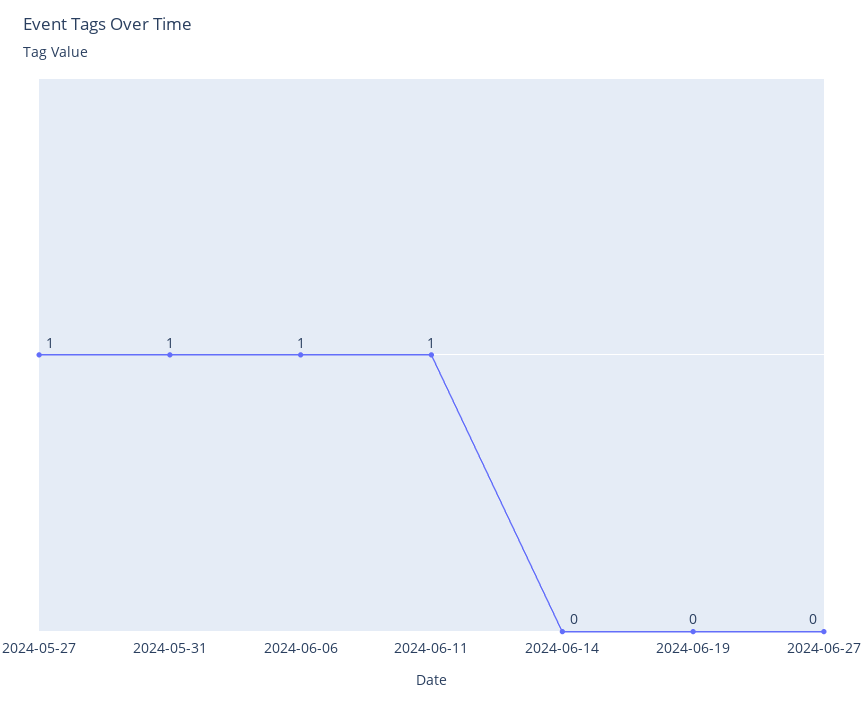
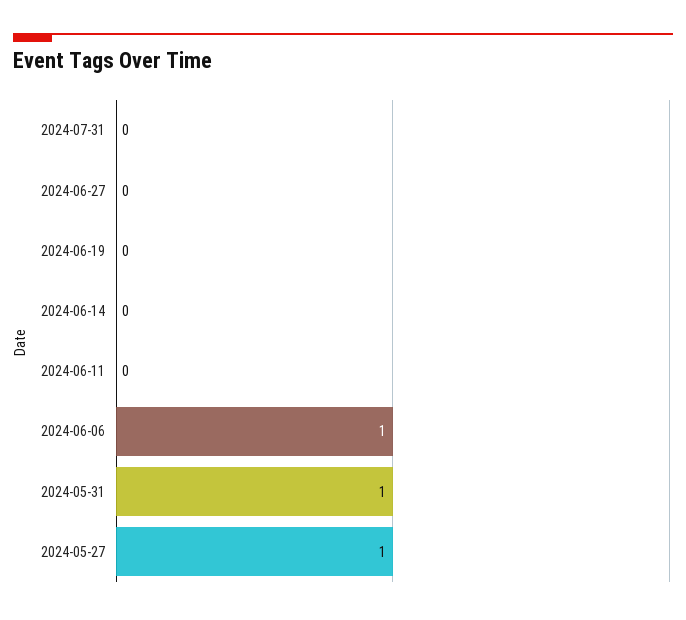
2024-06-11: 1 -> 0
2024-07-31: none -> 0

